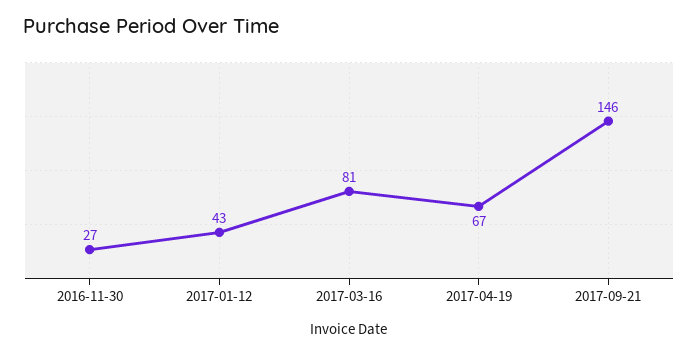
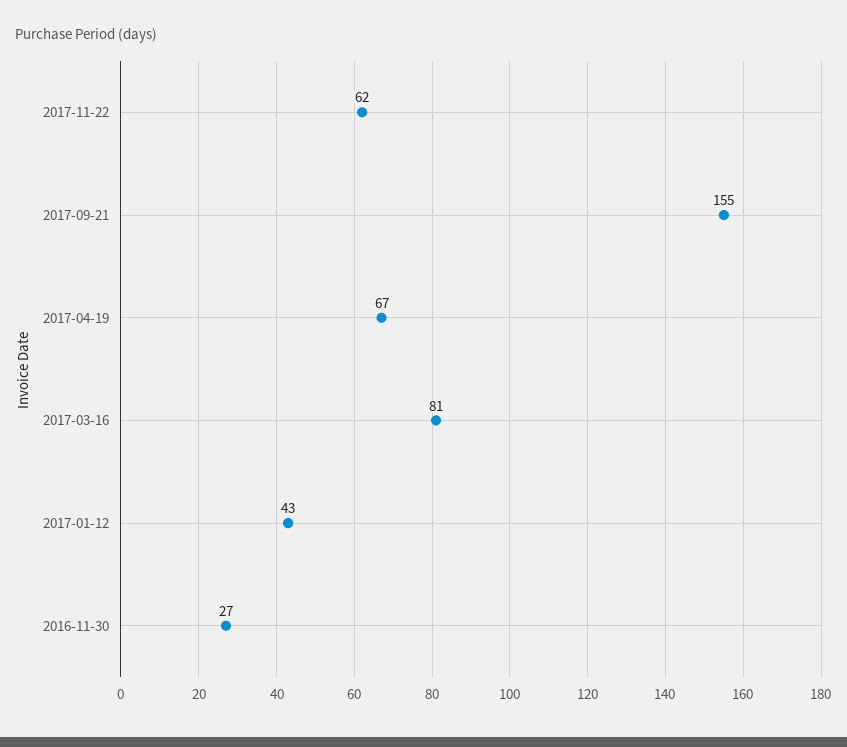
2017-09-21: 146 -> 155
2017-11-22: none -> 62

